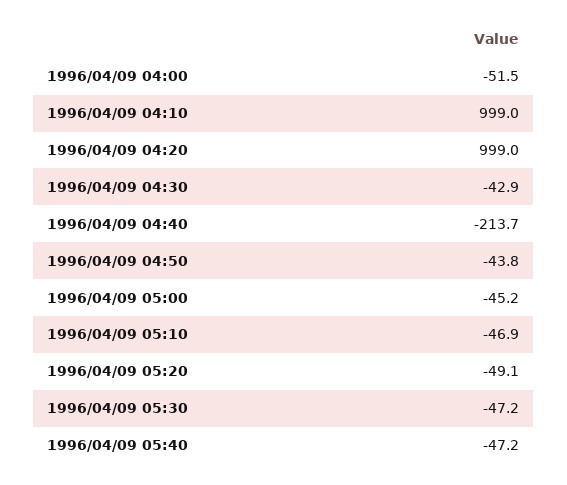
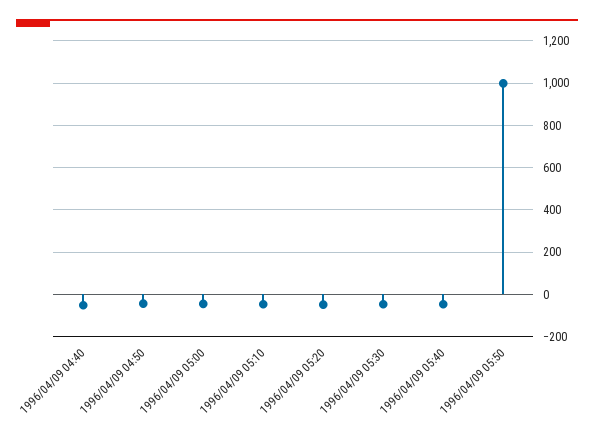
1996/04/09 04:00: -51.5 -> none
1996/04/09 04:10: 999 -> none
1996/04/09 04:20: 999 -> none
1996/04/09 04:30: -42.9 -> none
1996/04/09 04:40: -213.7 -> -50
1996/04/09 05:50: none -> 1000

